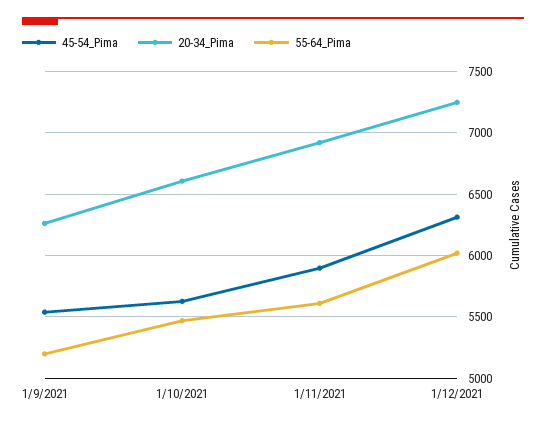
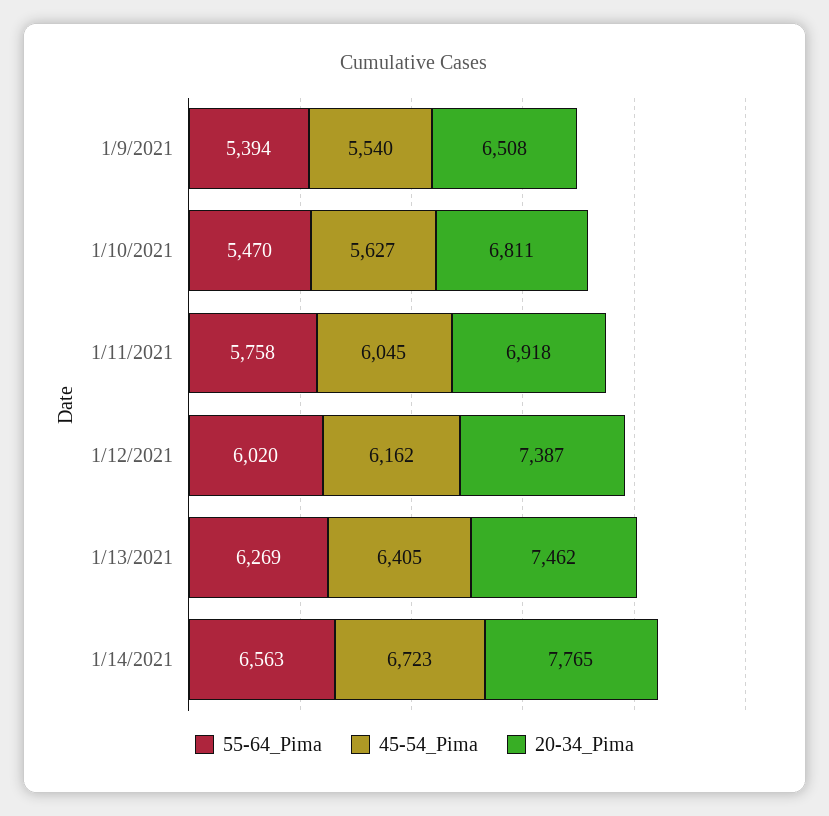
20-34_Pima, 1/9/2021: 6250 -> 6508
55-64_Pima, 1/9/2021: 5200 -> 5394
20-34_Pima, 1/10/2021: 6600 -> 6811
45-54_Pima, 1/11/2021: 5900 -> 6045
55-64_Pima, 1/11/2021: 5600 -> 5758
45-54_Pima, 1/12/2021: 6300 -> 6162
20-34_Pima, 1/12/2021: 7250 -> 7387
55-64_Pima, 1/13/2021: none -> 6269
45-54_Pima, 1/13/2021: none -> 6405
20-34_Pima, 1/13/2021: none -> 7462
55-64_Pima, 1/14/2021: none -> 6563
45-54_Pima, 1/14/2021: none -> 6723
20-34_Pima, 1/14/2021: none -> 7765

